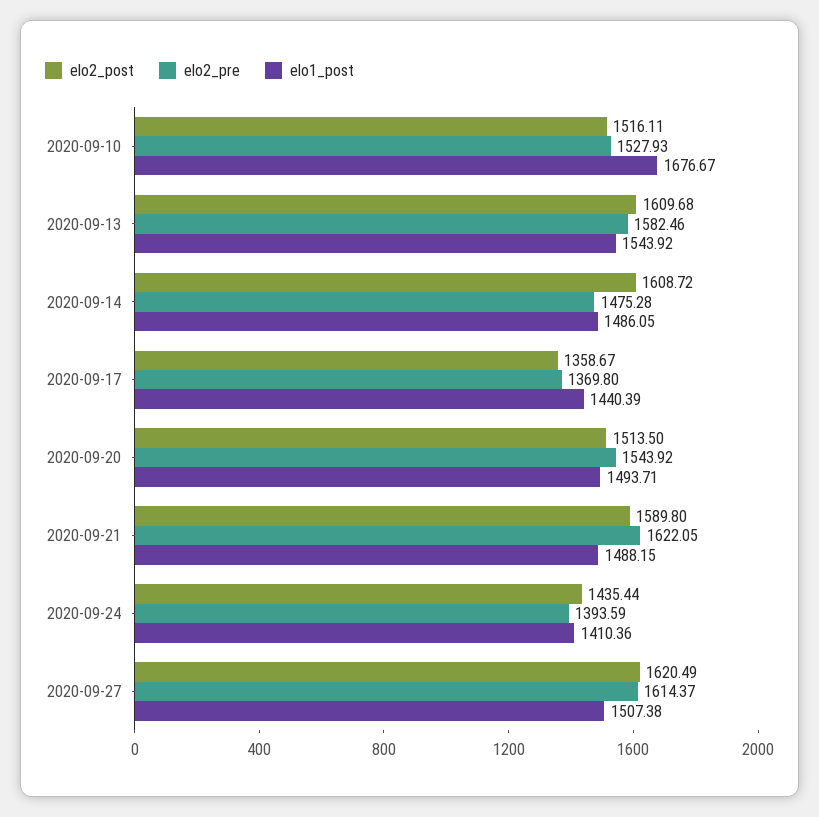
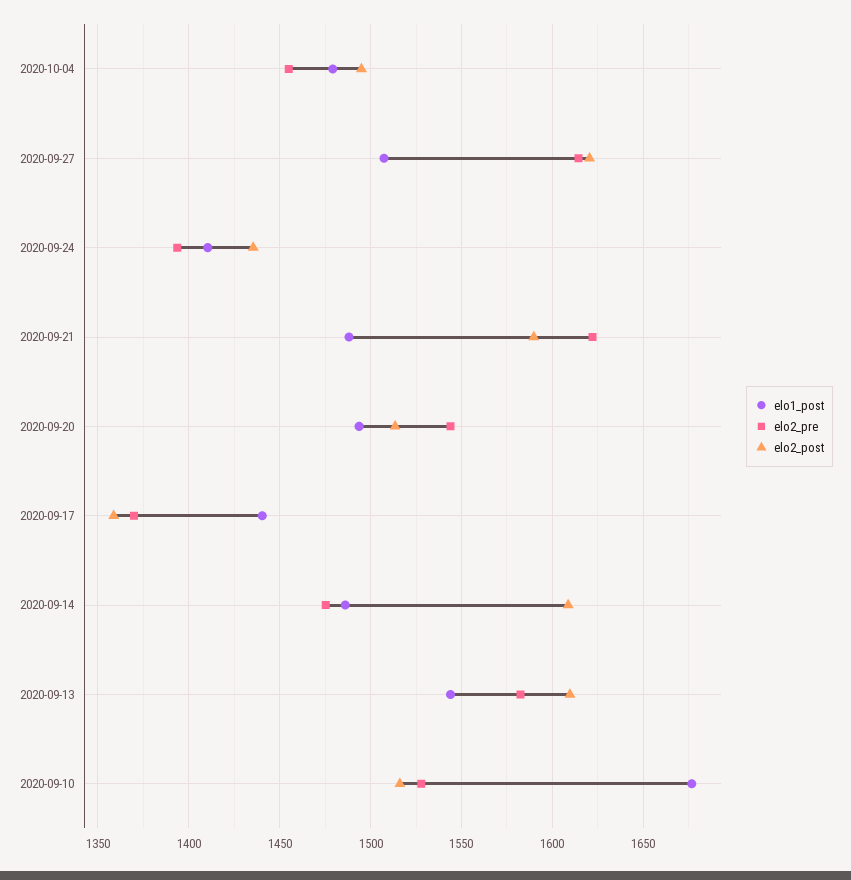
elo1_post, 2020-10-04: none -> 1480
elo2_pre, 2020-10-04: none -> 1455
elo2_post, 2020-10-04: none -> 1495

